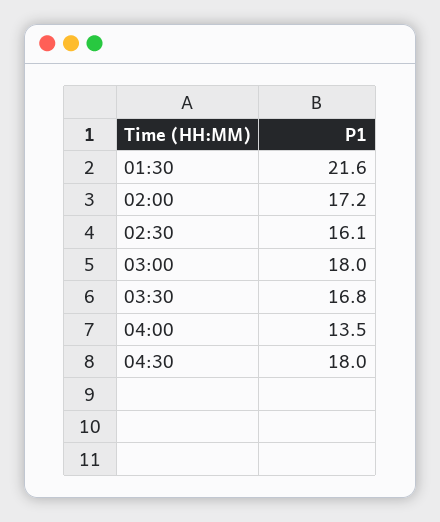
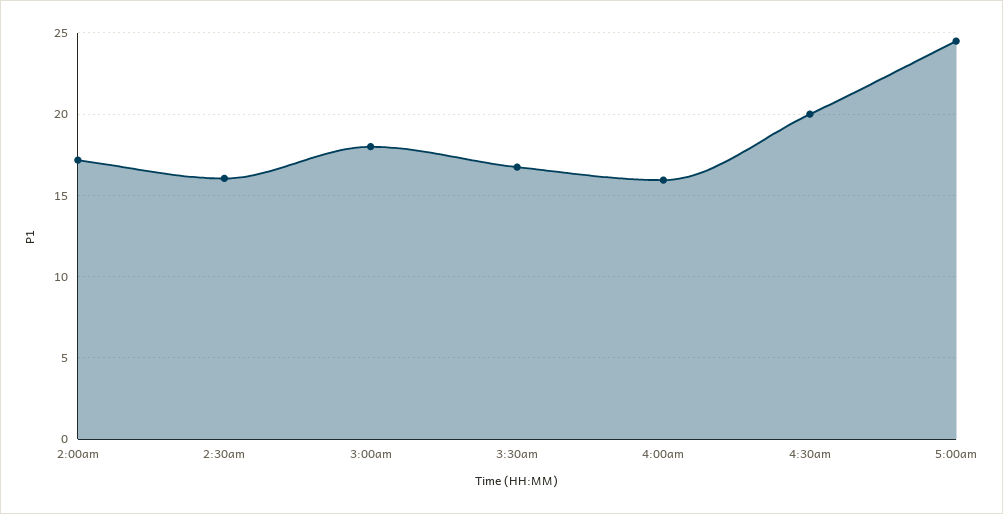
01:30: 21.6 -> none
04:00: 13.5 -> 16
04:30: 18 -> 20
5:00am: none -> 24.5

